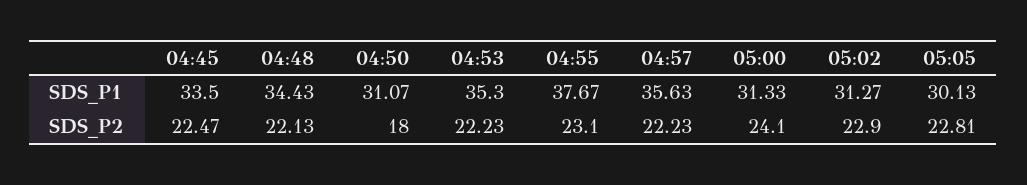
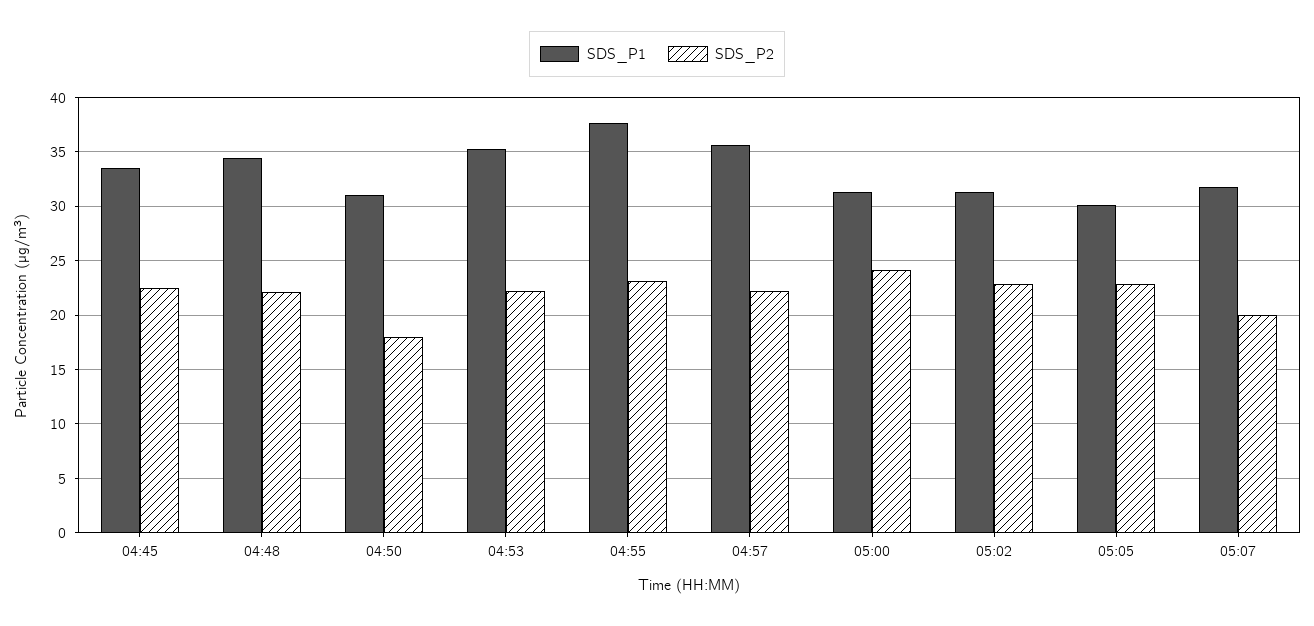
SDS_P1, 05:07: none -> 32
SDS_P2, 05:07: none -> 20

